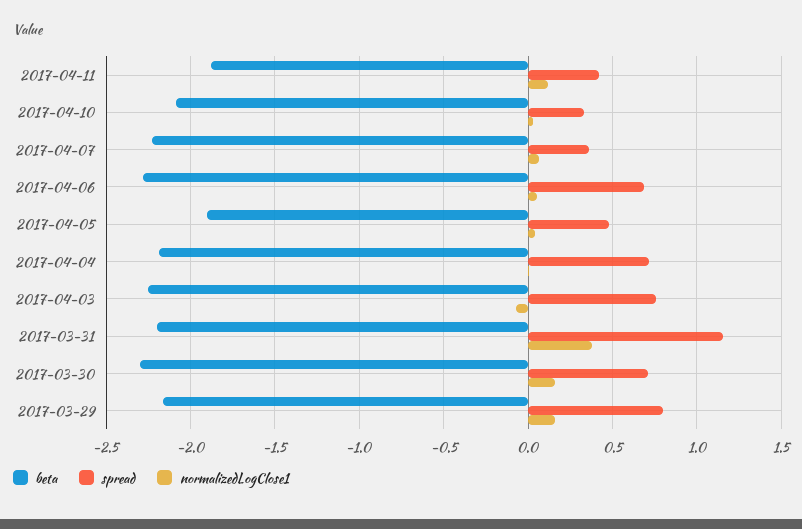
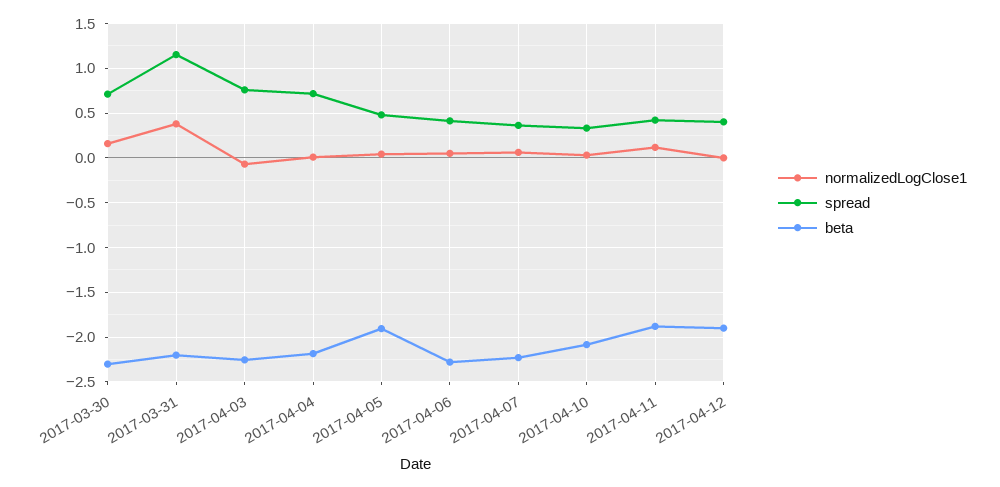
spread, 2017-04-06: 0.7 -> 0.4
beta, 2017-03-29: -2.15 -> none
spread, 2017-03-29: 0.8 -> none
normalizedLogClose1, 2017-03-29: 0.15 -> none
normalizedLogClose1, 2017-04-12: none -> 0
spread, 2017-04-12: none -> 0.4
beta, 2017-04-12: none -> -1.9

